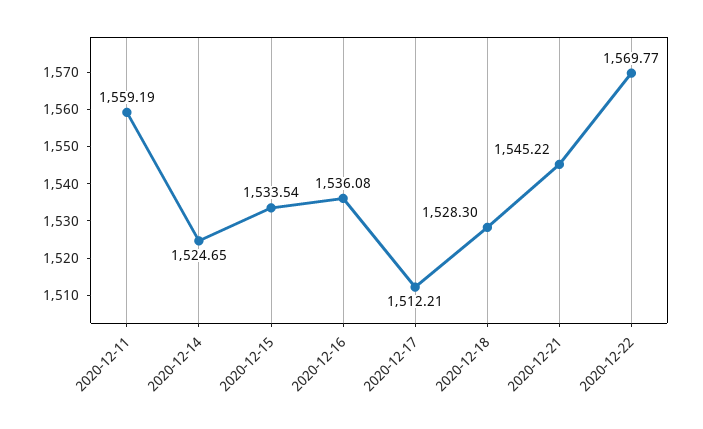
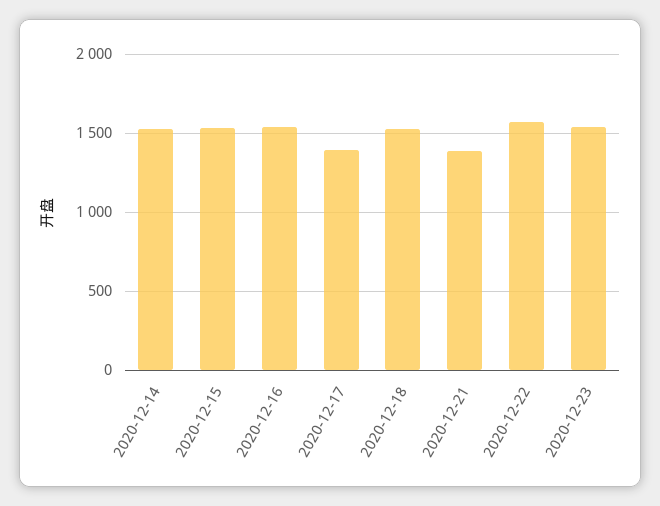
2020-12-11: 1559.19 -> none
2020-12-17: 1512.21 -> 1400
2020-12-21: 1545.22 -> 1400
2020-12-23: none -> 1550

